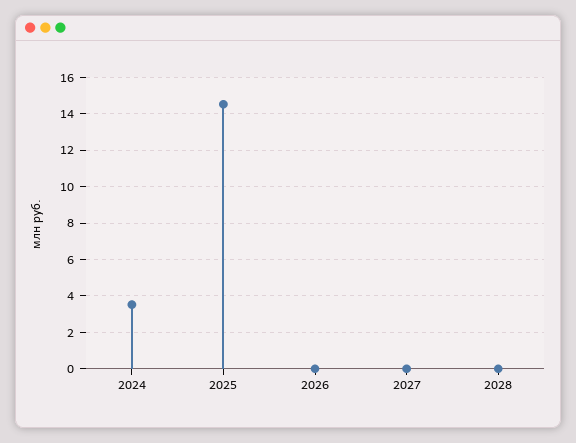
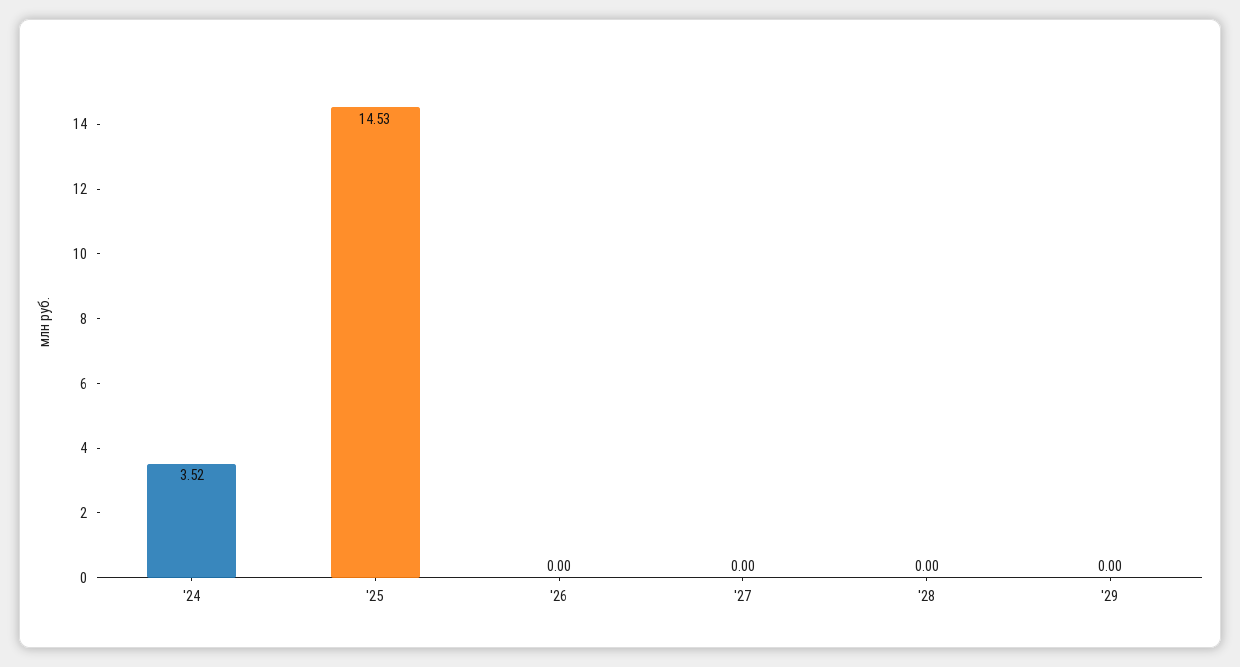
'29: none -> 0

